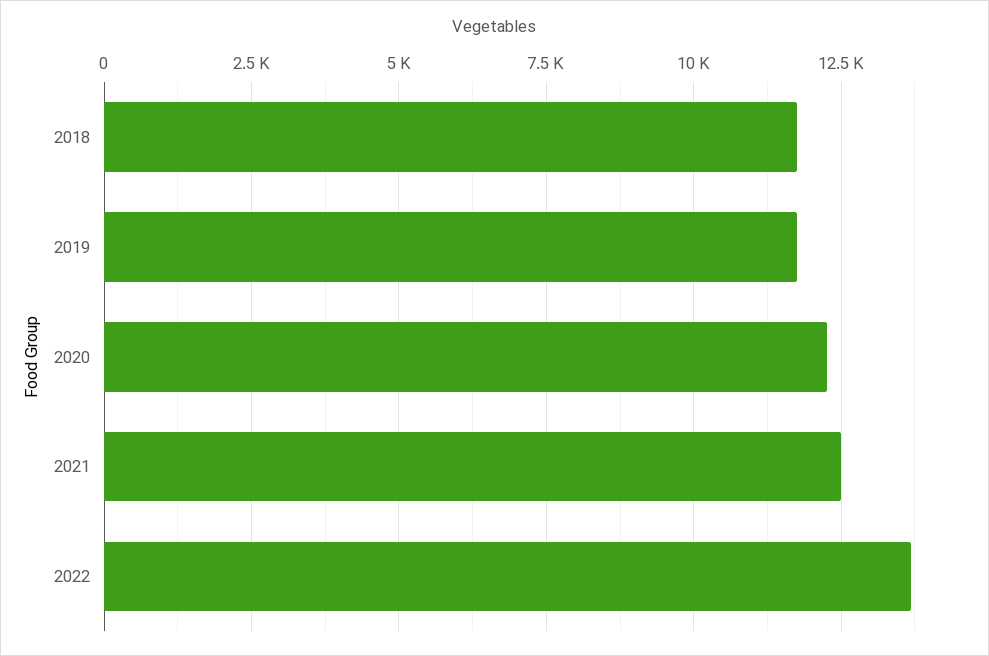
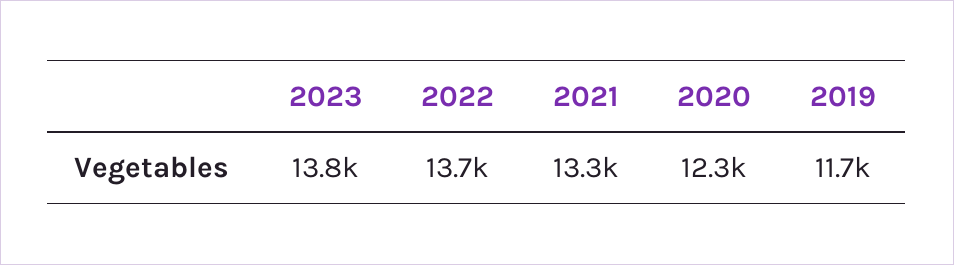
2018: 11750 -> none
2021: 12500 -> 13300
2023: none -> 13800

